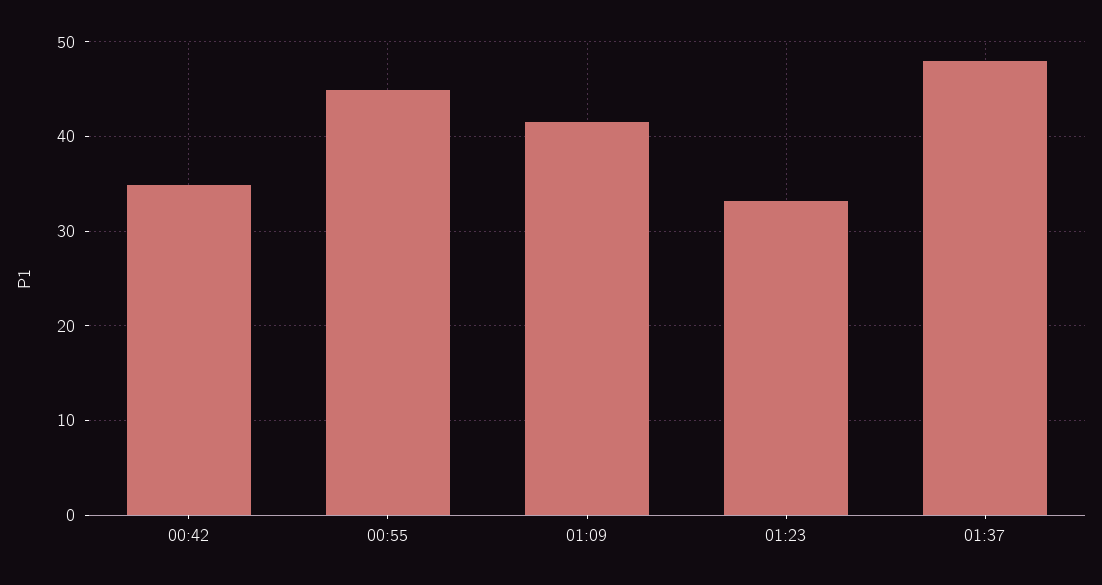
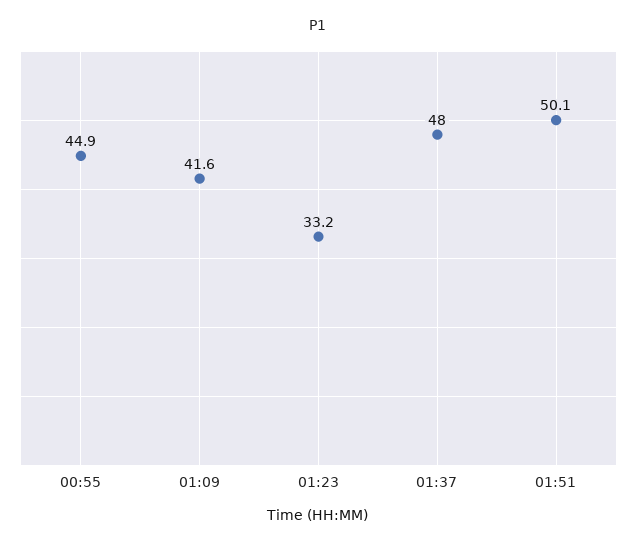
00:42: 35 -> none
01:51: none -> 50.1

